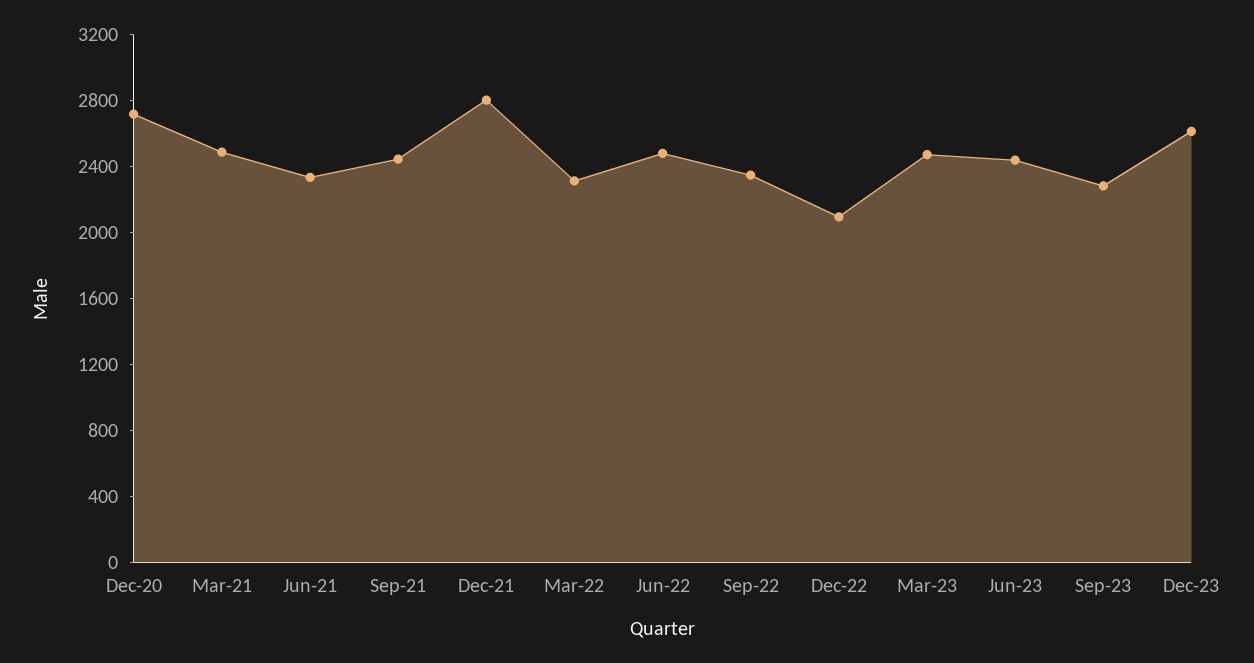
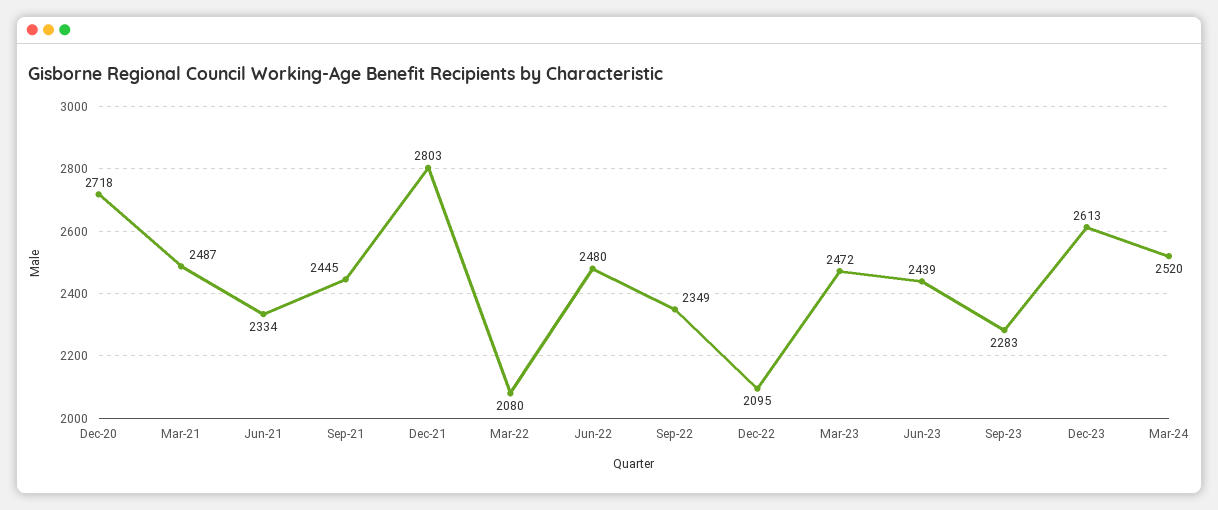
Mar-22: 2300 -> 2080
Mar-24: none -> 2520

